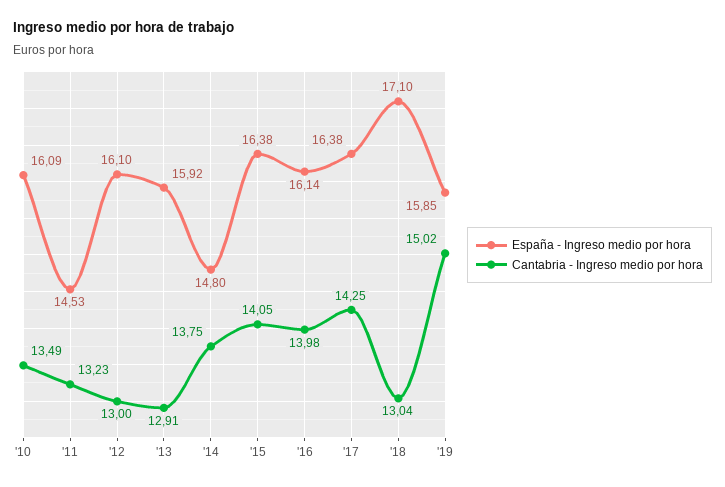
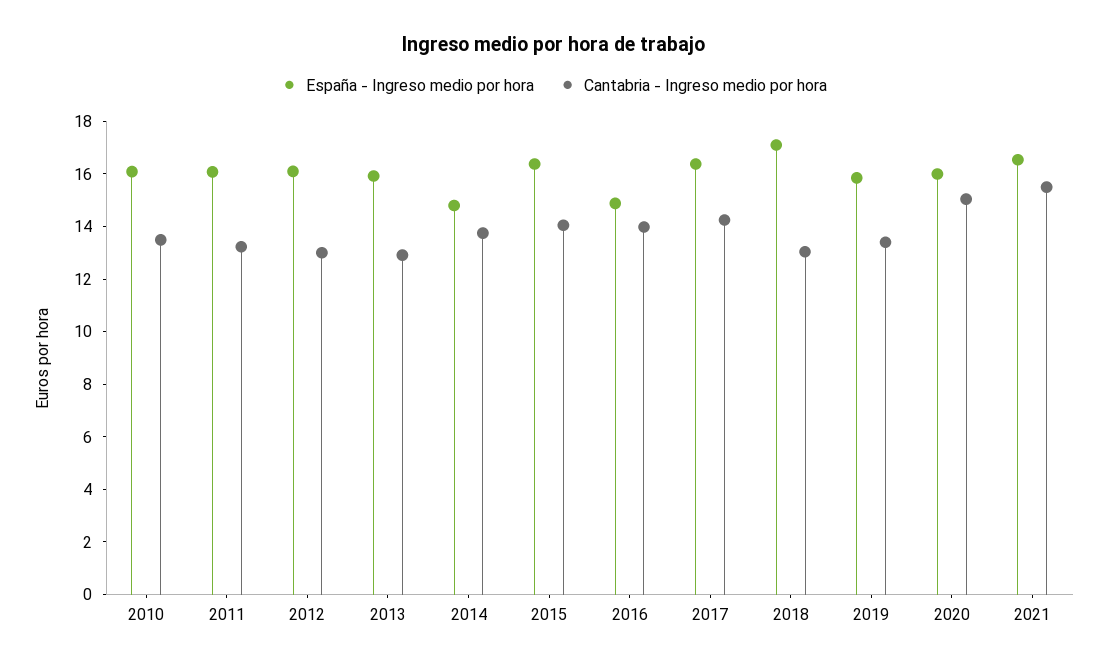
España - Ingreso medio por hora, '11: 14.53 -> 16
España - Ingreso medio por hora, '16: 16.14 -> 15
Cantabria - Ingreso medio por hora, '19: 15.02 -> 13.5
España - Ingreso medio por hora, 2020: none -> 16
Cantabria - Ingreso medio por hora, 2020: none -> 15
España - Ingreso medio por hora, 2021: none -> 16.5
Cantabria - Ingreso medio por hora, 2021: none -> 15.5

